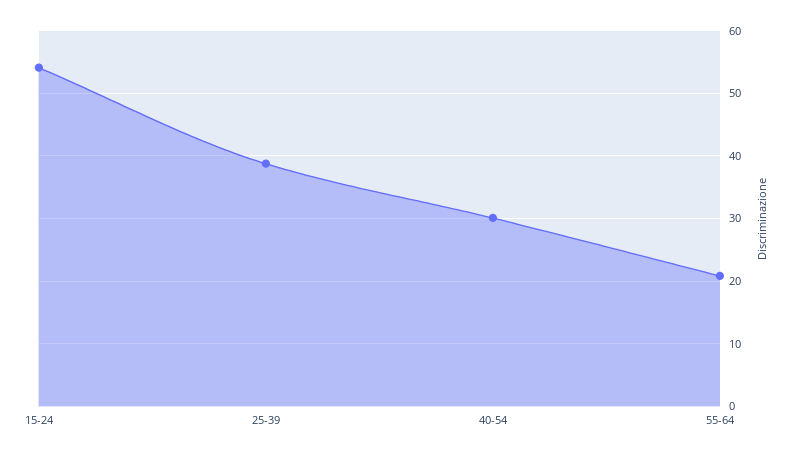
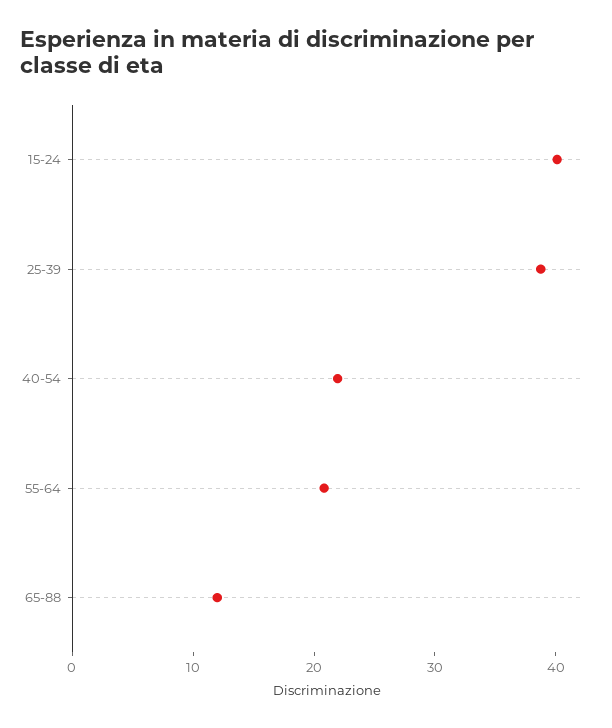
15-24: 54 -> 40
40-54: 30 -> 22
65-88: none -> 12

